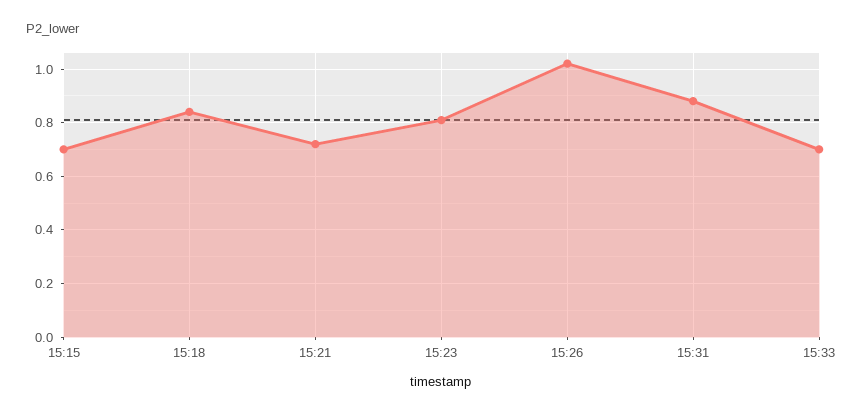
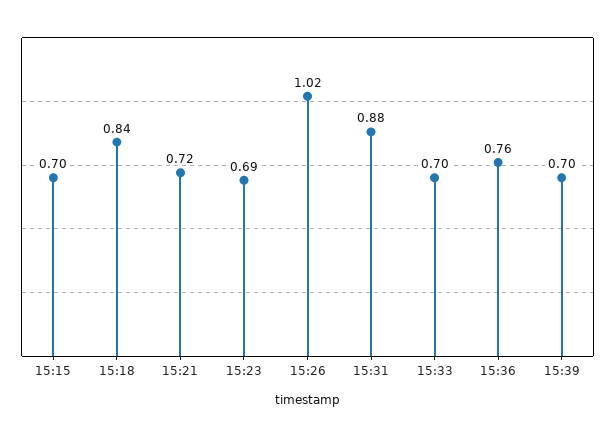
15:23: 0.8 -> 0.69
15:36: none -> 0.76
15:39: none -> 0.7

